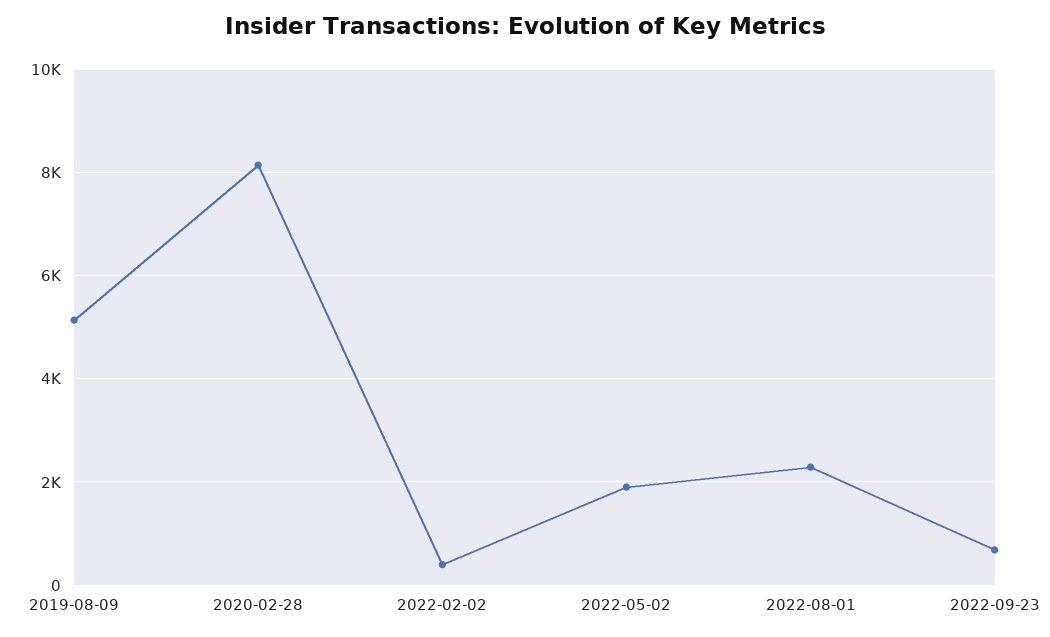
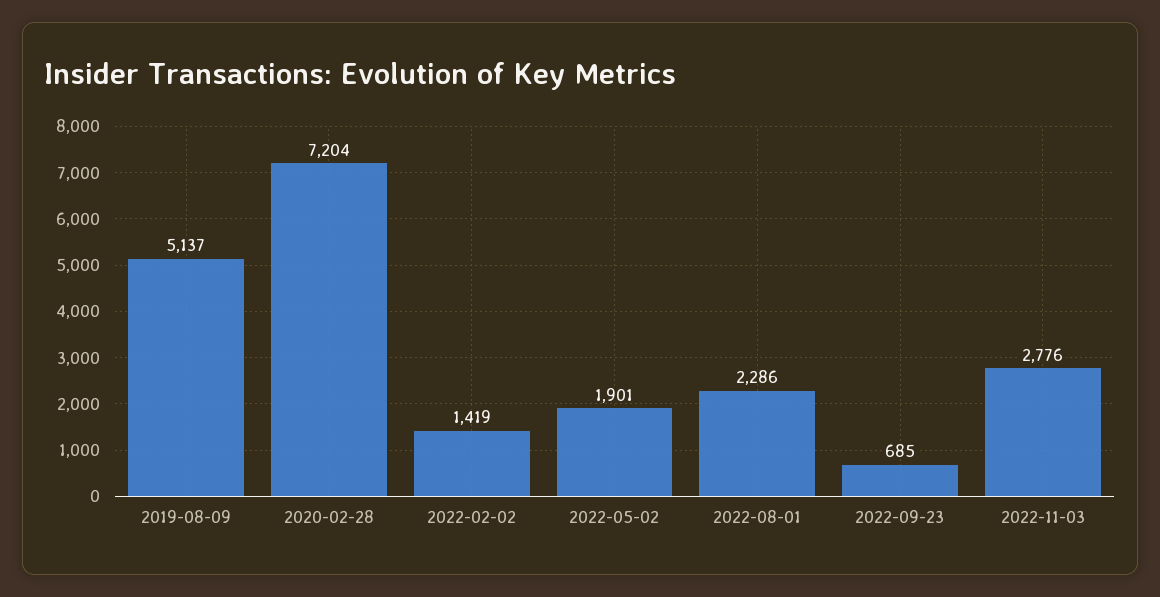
2020-02-28: 8200 -> 7204
2022-02-02: 400 -> 1419
2022-11-03: none -> 2776

